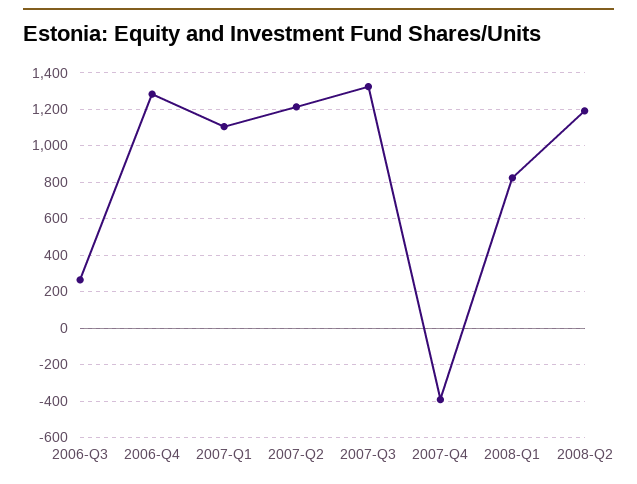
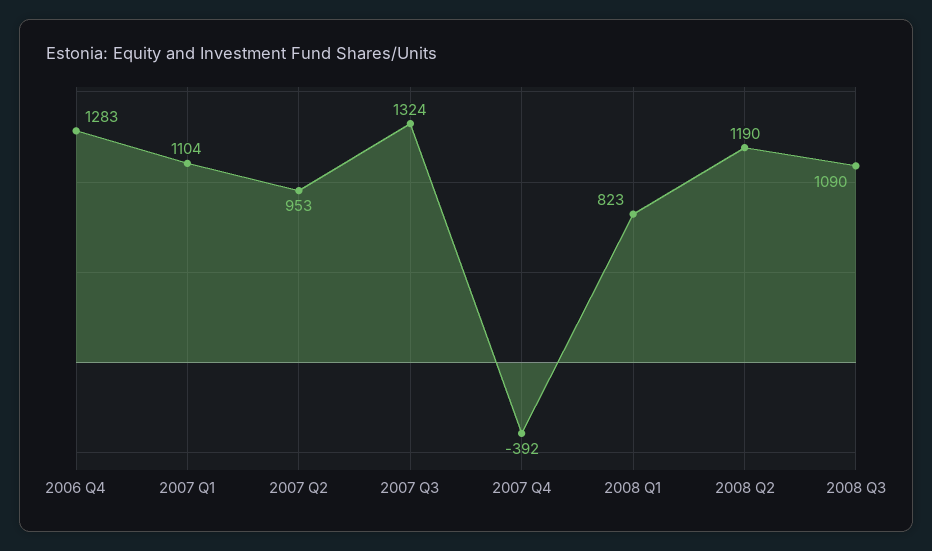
2006-Q3: 250 -> none
2007-Q2: 1200 -> 953
2008 Q3: none -> 1090

